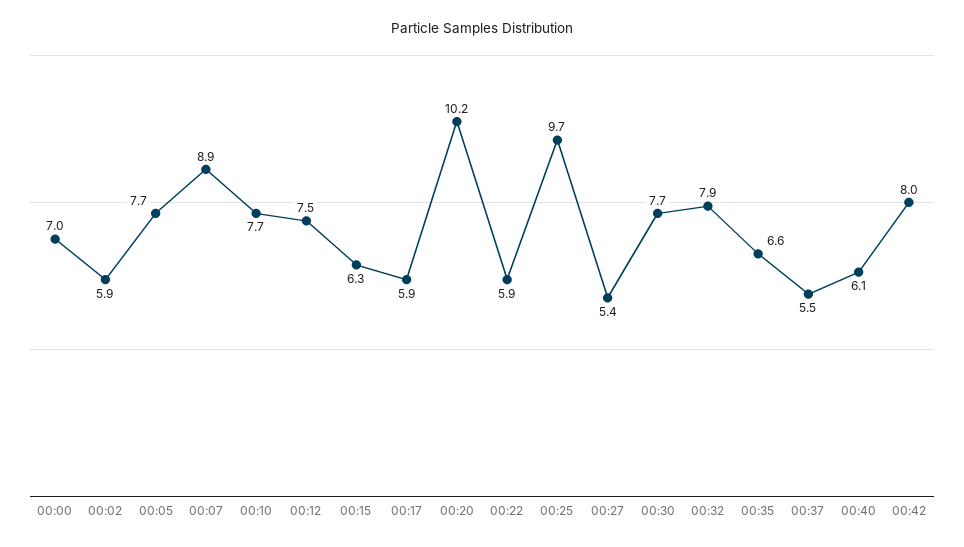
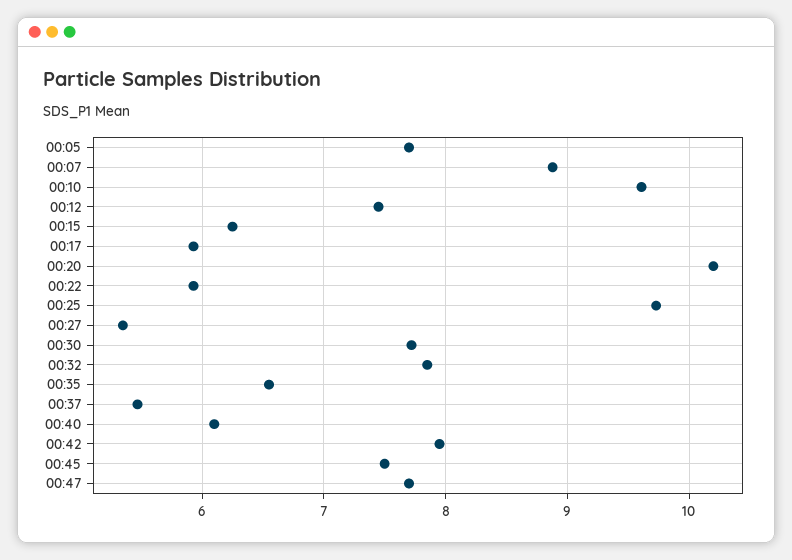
00:00: 7 -> none
00:02: 5.9 -> none
00:10: 7.7 -> 9.6
00:45: none -> 7.5
00:47: none -> 7.7

